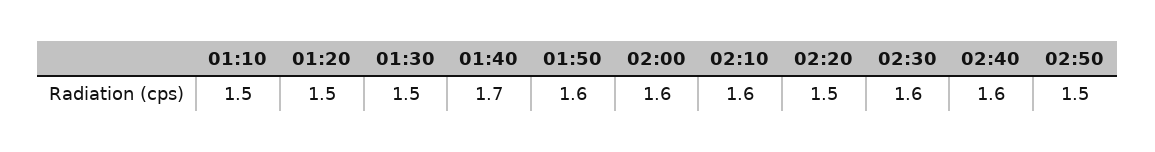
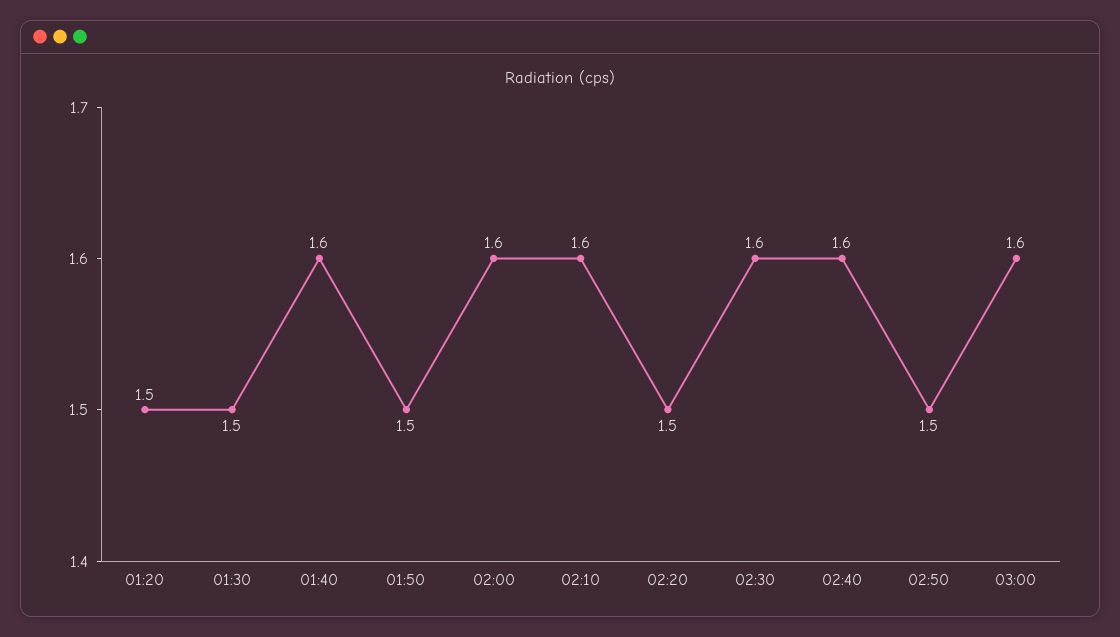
01:10: 1.5 -> none
01:40: 1.7 -> 1.6
01:50: 1.6 -> 1.5
03:00: none -> 1.6

